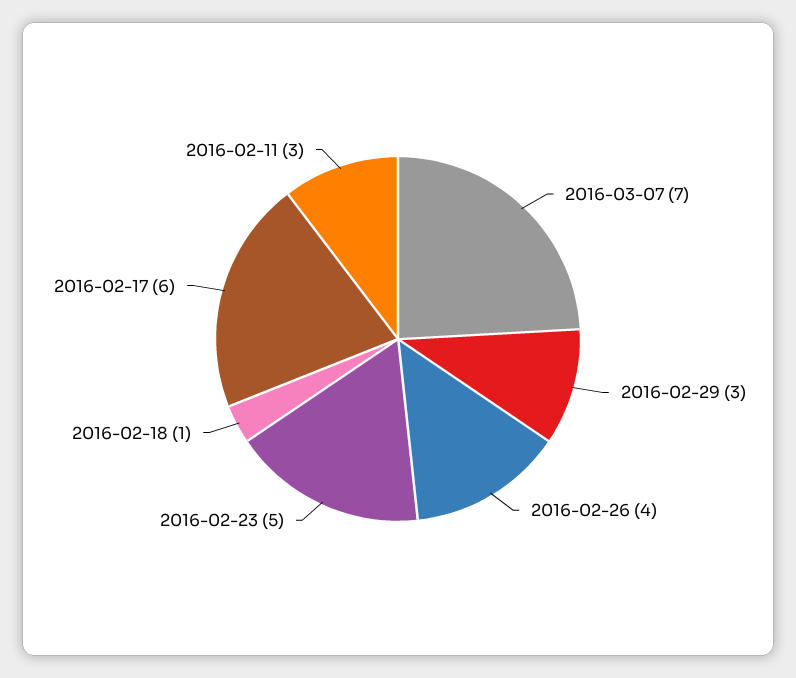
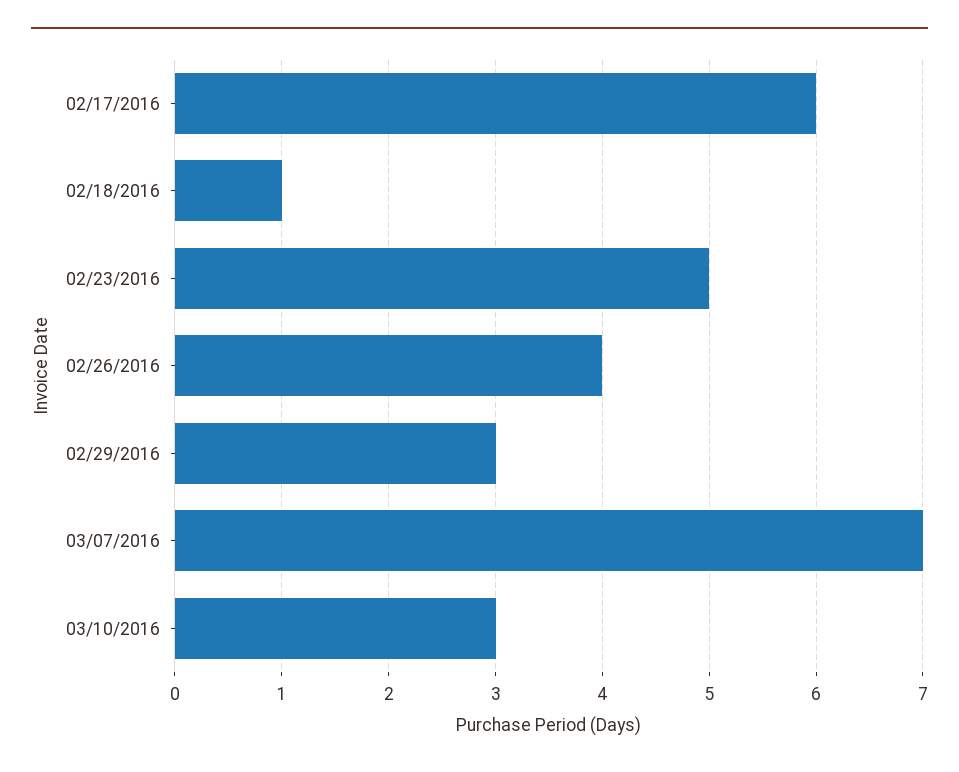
2016-02-11: 3 -> none
03/10/2016: none -> 3

